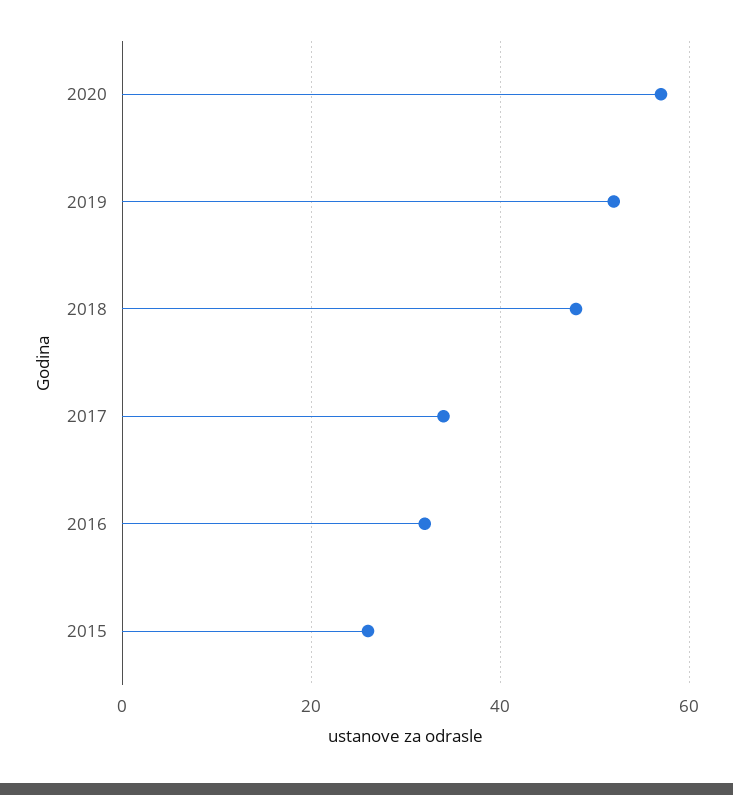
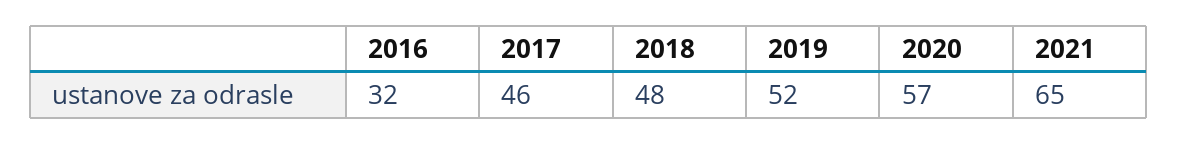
2017: 35 -> 46
2015: 25 -> none
2021: none -> 65

